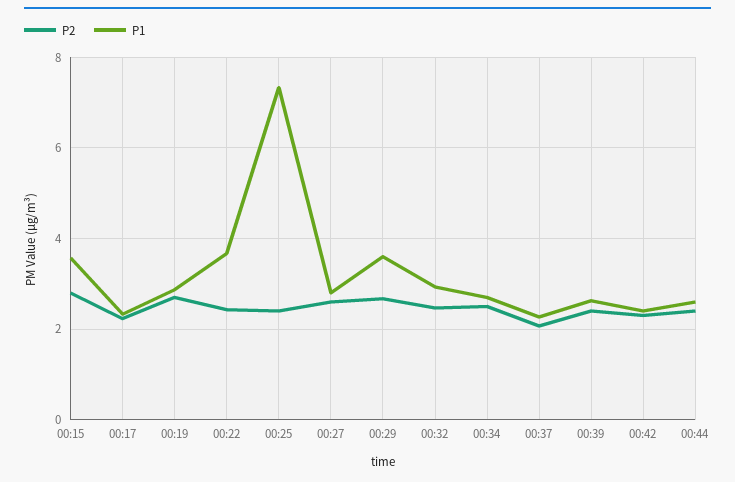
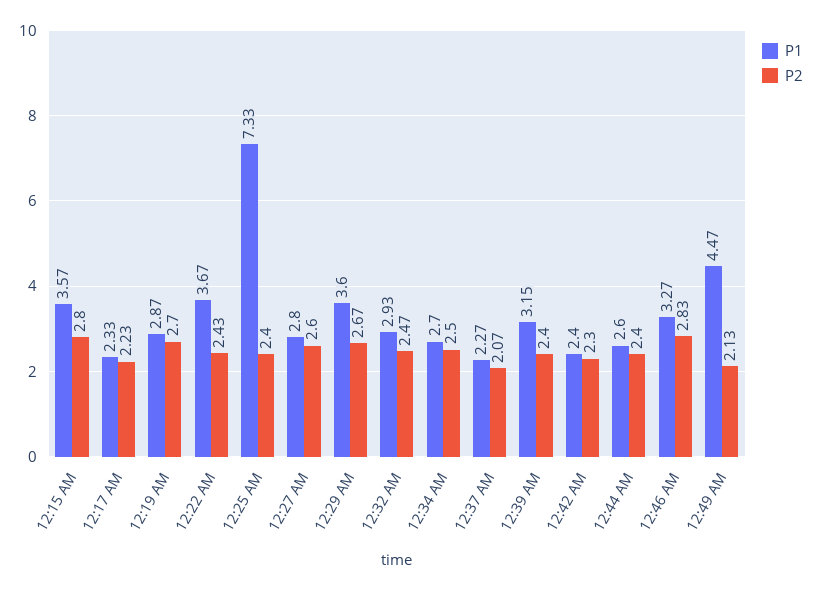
P1, 00:39: 2.6 -> 3.15
P1, 12:46 AM: none -> 3.27
P2, 12:46 AM: none -> 2.83
P1, 12:49 AM: none -> 4.47
P2, 12:49 AM: none -> 2.13

